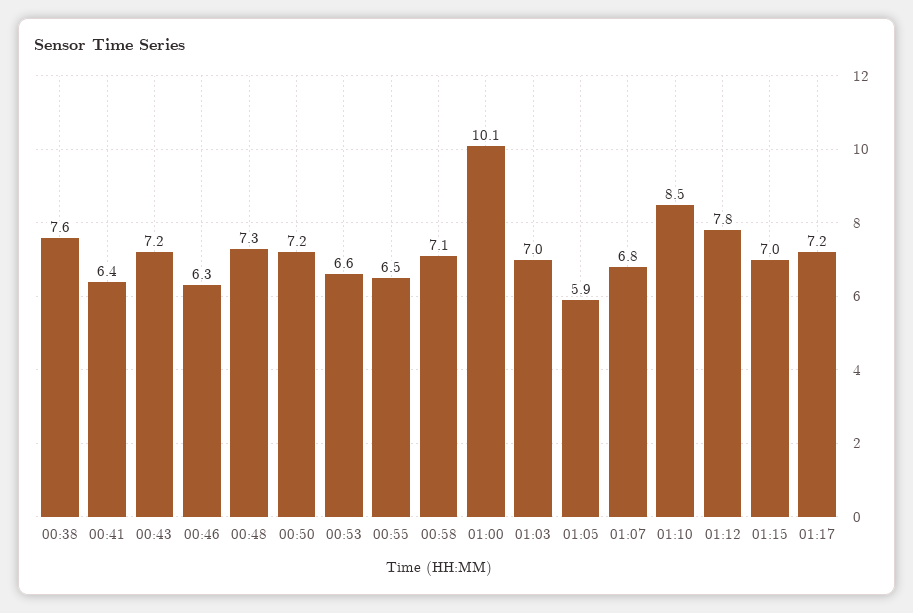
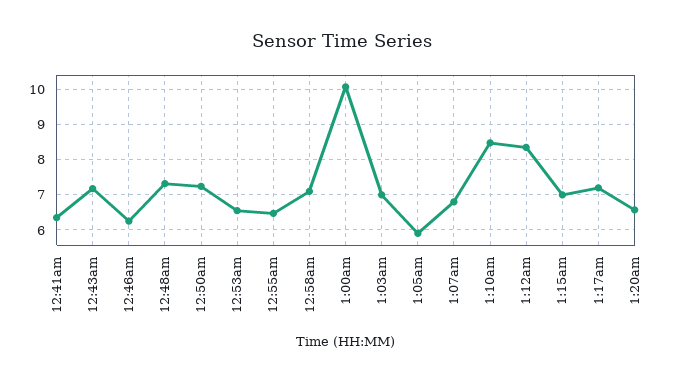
00:38: 7.6 -> none
01:12: 7.8 -> 8.4
1:20am: none -> 6.6

